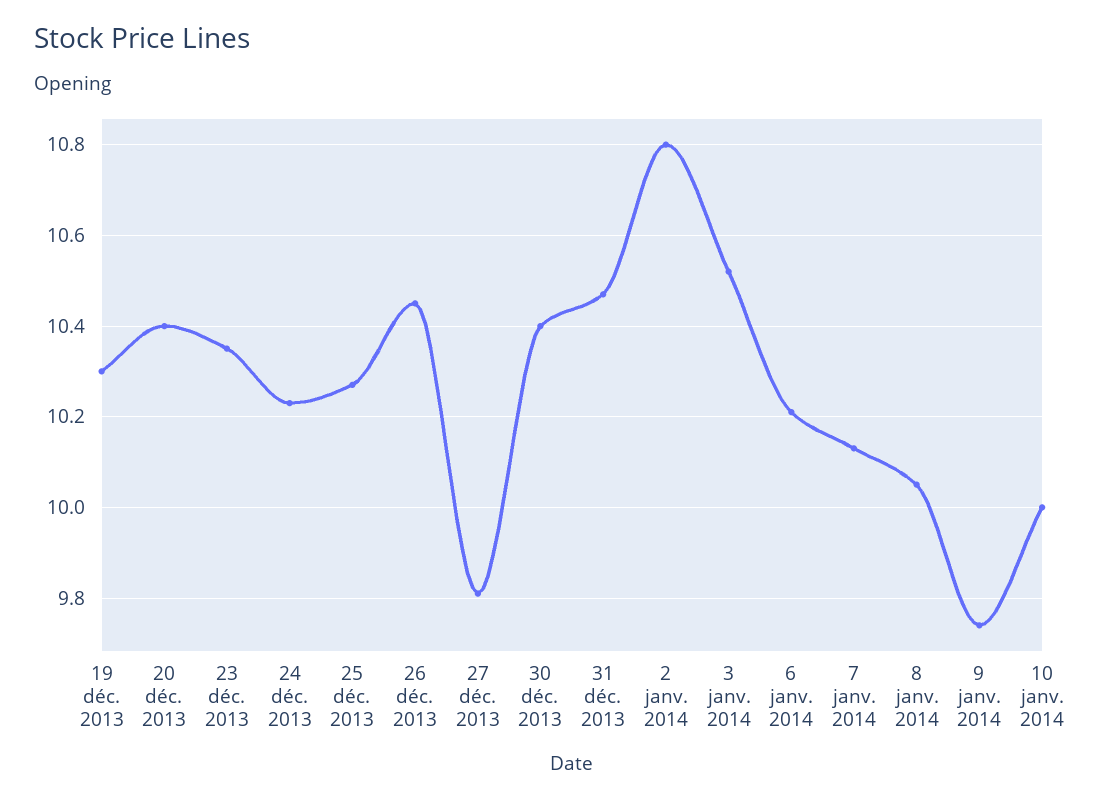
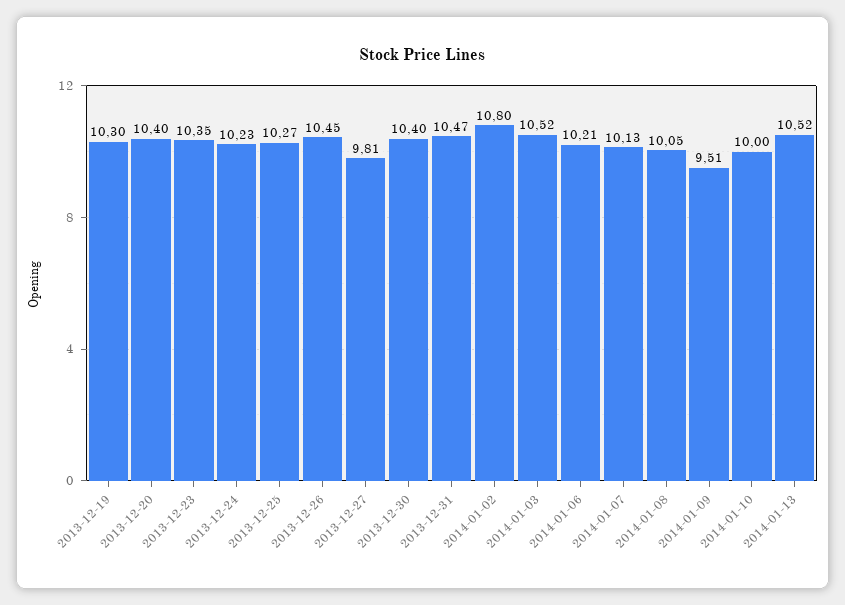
9 janv. 2014: 9.75 -> 9.51
2014-01-13: none -> 10.52

